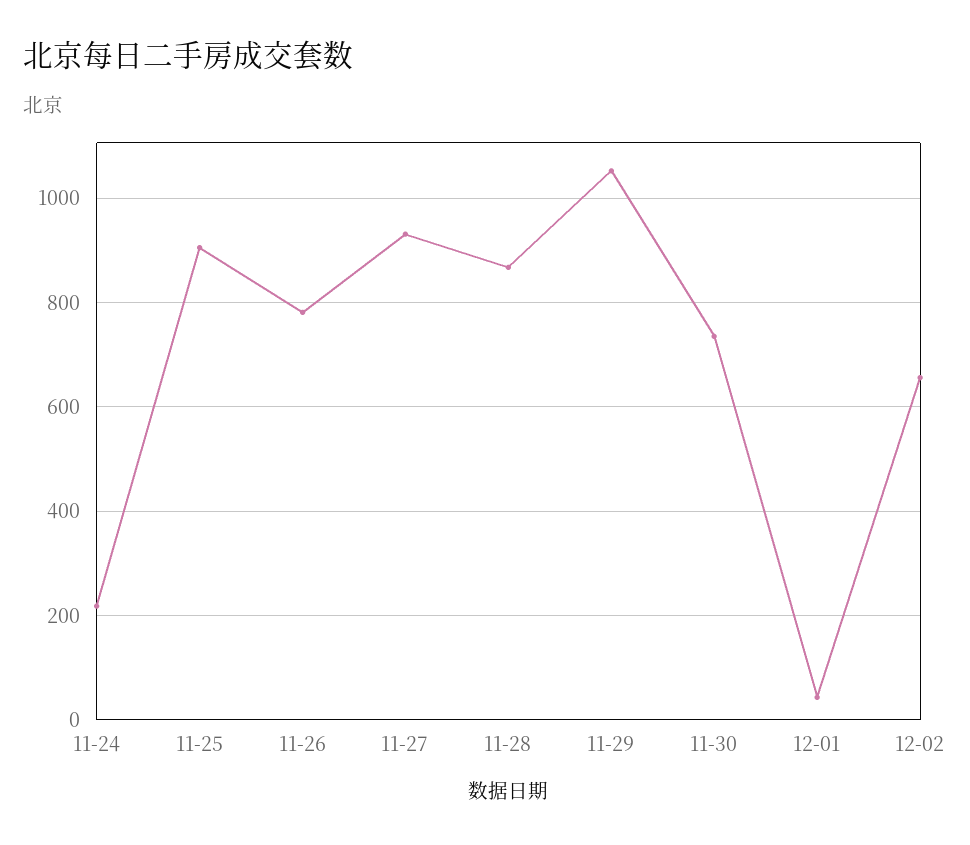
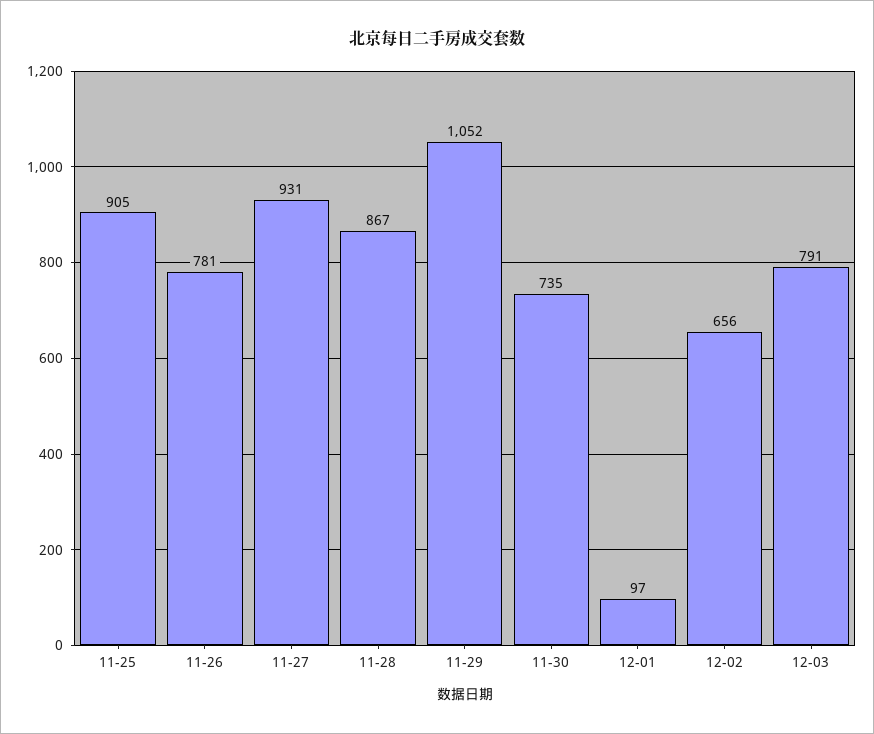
11-24: 220 -> none
12-01: 40 -> 97
12-03: none -> 791

